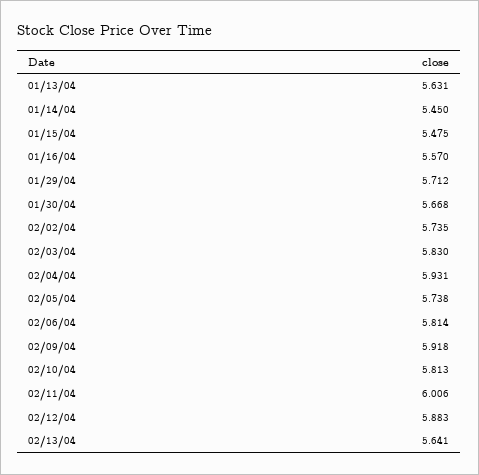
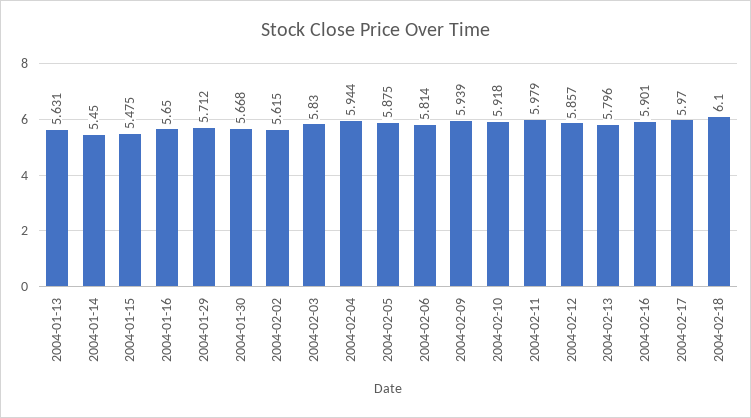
01/16/04: 5.57 -> 5.65
02/02/04: 5.735 -> 5.615
02/04/04: 5.931 -> 5.944
02/05/04: 5.738 -> 5.875
02/09/04: 5.918 -> 5.939
02/10/04: 5.813 -> 5.918
02/11/04: 6.006 -> 5.979
02/12/04: 5.883 -> 5.857
02/13/04: 5.641 -> 5.796
2004-02-16: none -> 5.901
2004-02-17: none -> 5.97
2004-02-18: none -> 6.1

